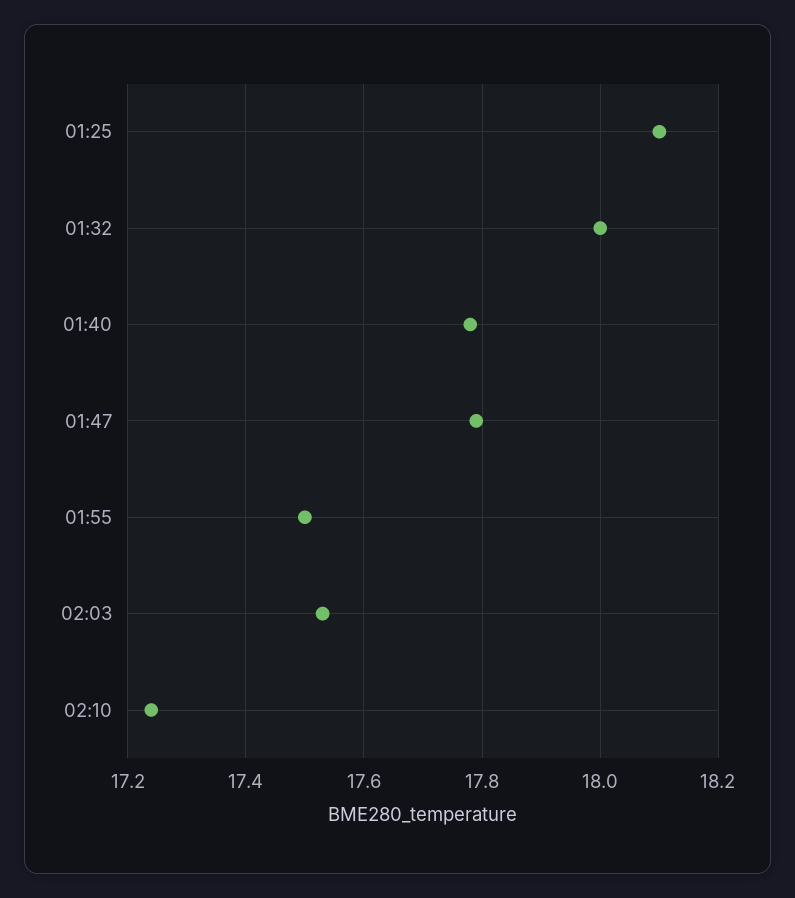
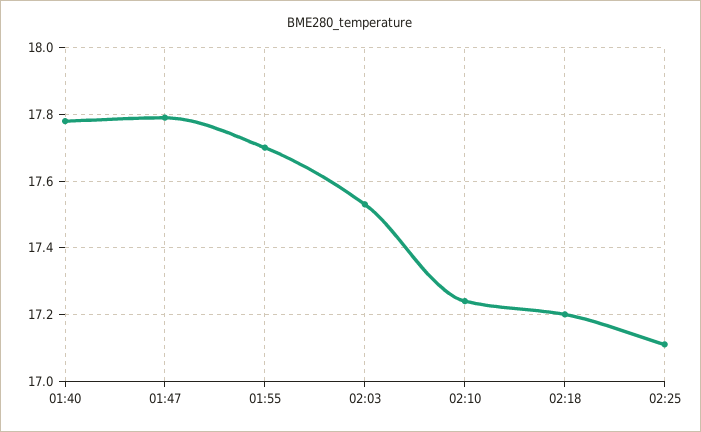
01:25: 18.1 -> none
01:32: 18 -> none
01:55: 17.5 -> 17.7
02:18: none -> 17.2
02:25: none -> 17.1

